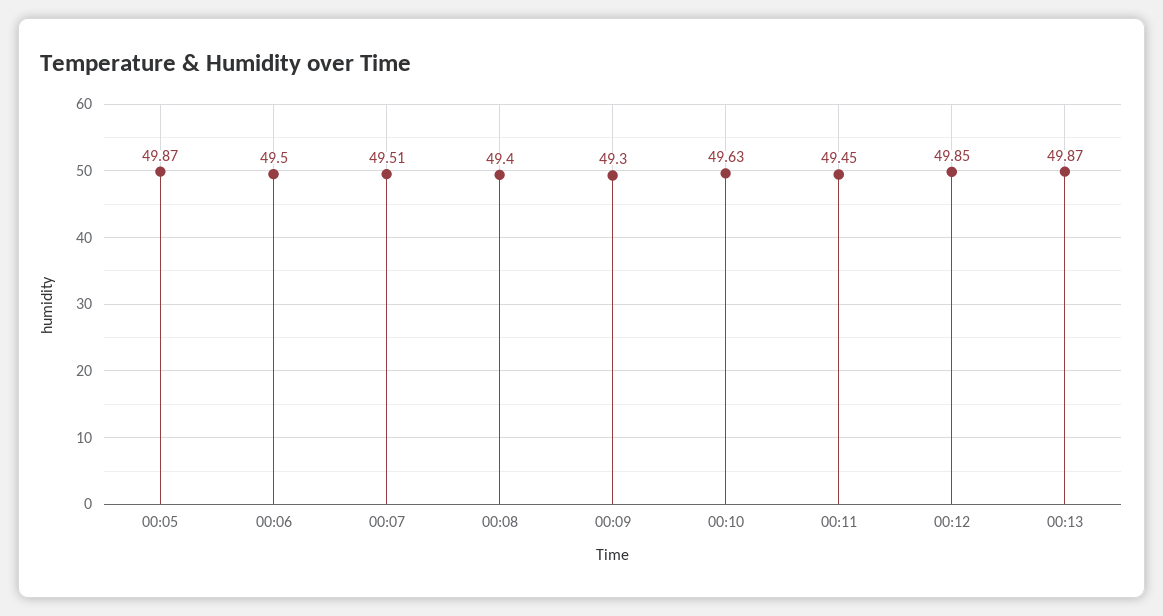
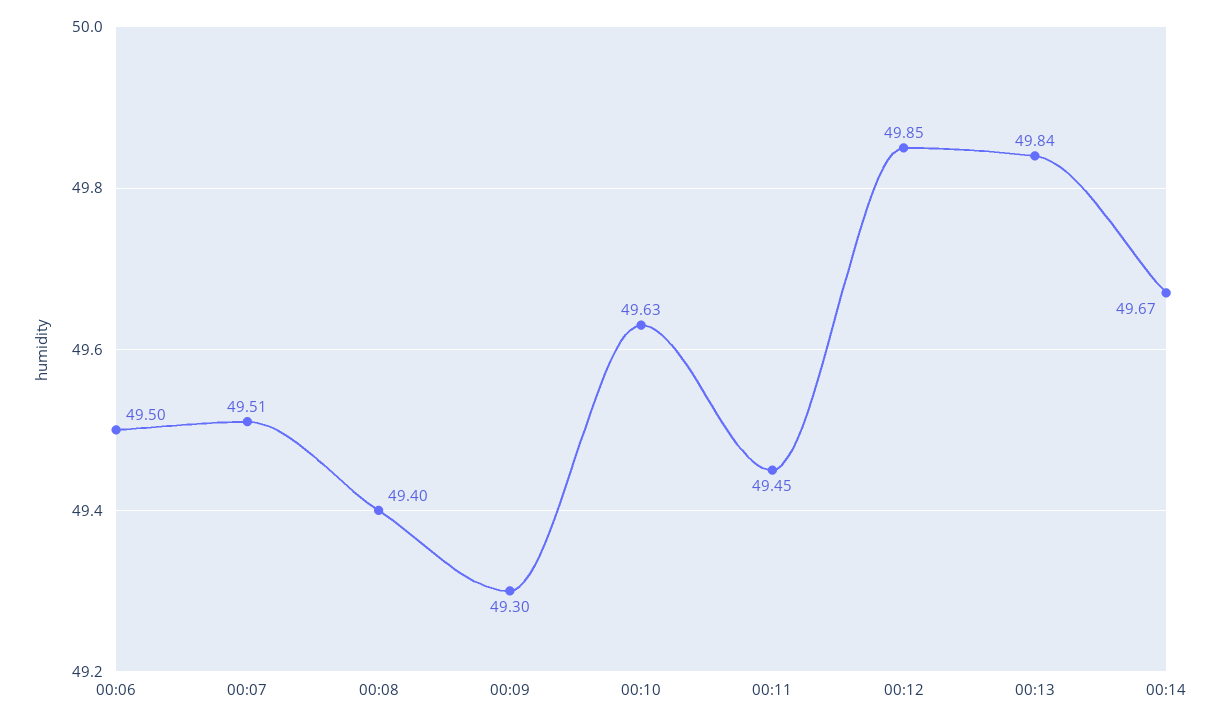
00:05: 49.87 -> none
00:13: 49.87 -> 49.84
00:14: none -> 49.67

